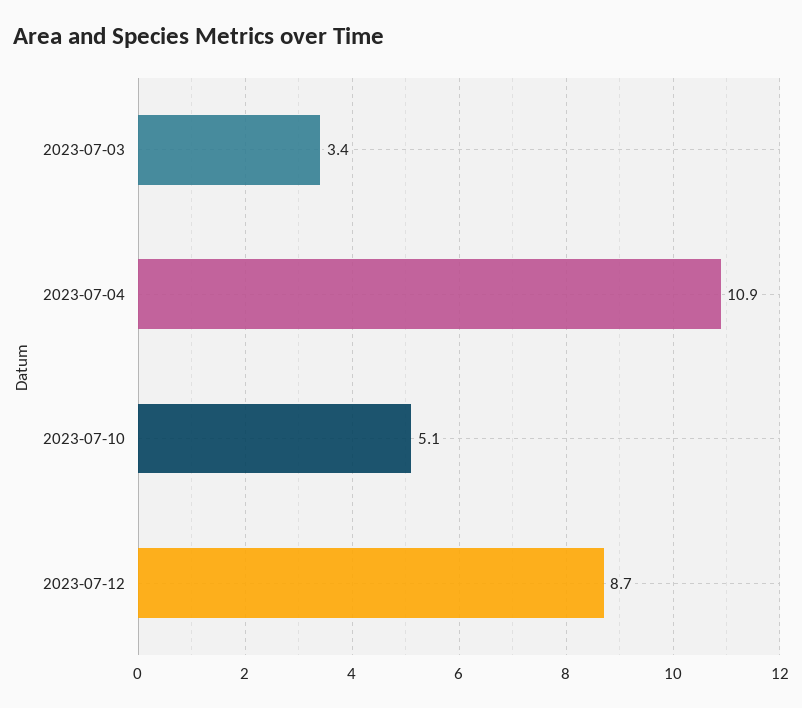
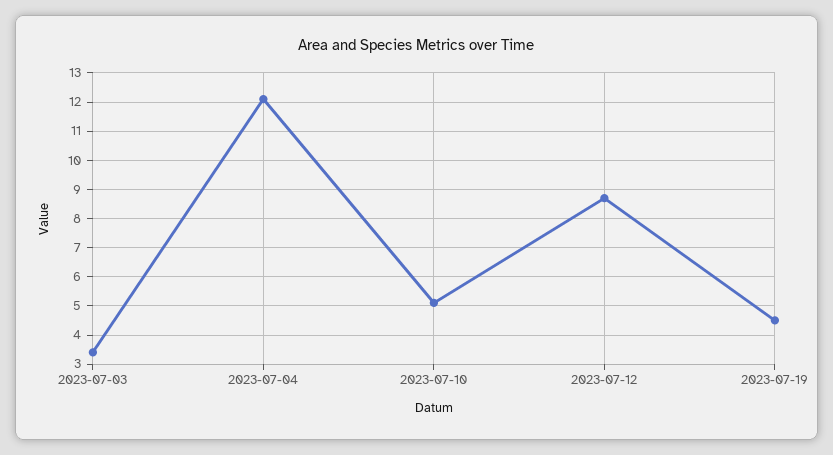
2023-07-04: 10.9 -> 12
2023-07-19: none -> 4.5

